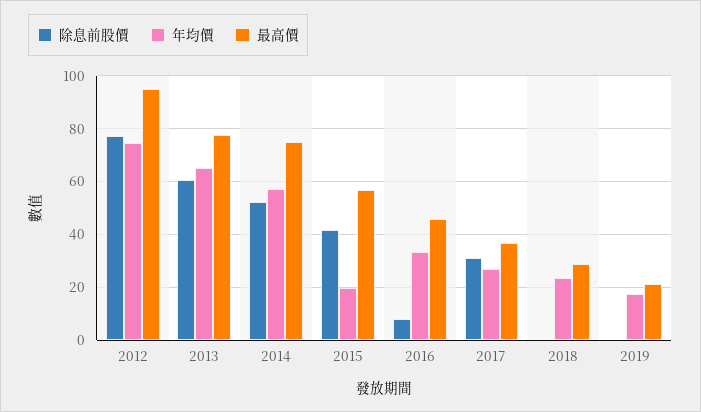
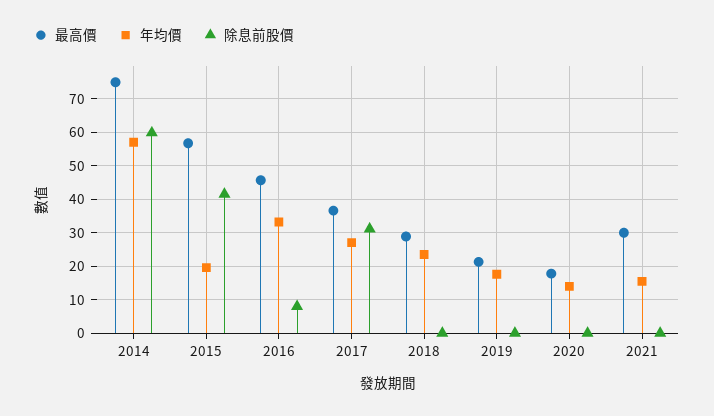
除息前股價, 2012: 77.5 -> none
年均價, 2012: 75 -> none
最高價, 2012: 95 -> none
除息前股價, 2013: 60 -> none
年均價, 2013: 65 -> none
最高價, 2013: 77.5 -> none
除息前股價, 2014: 52.5 -> 60
最高價, 2020: none -> 18
年均價, 2020: none -> 14
除息前股價, 2020: none -> 0
最高價, 2021: none -> 30
年均價, 2021: none -> 16
除息前股價, 2021: none -> 0

